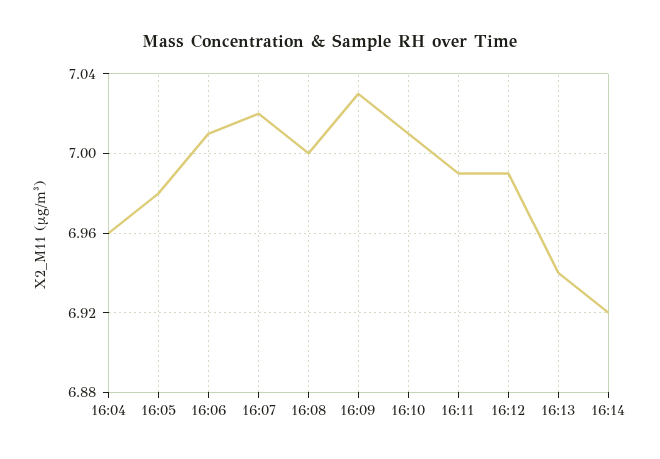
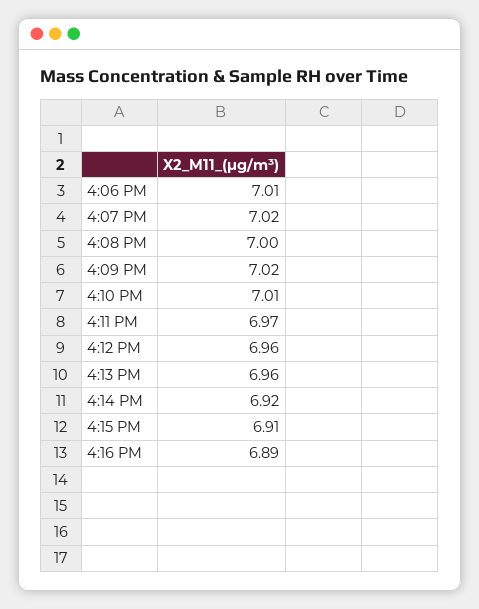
16:04: 6.96 -> none
16:05: 6.98 -> none
16:09: 7.03 -> 7.02
16:11: 6.99 -> 6.97
16:12: 6.99 -> 6.96
16:13: 6.94 -> 6.96
4:15 PM: none -> 6.91
4:16 PM: none -> 6.89

